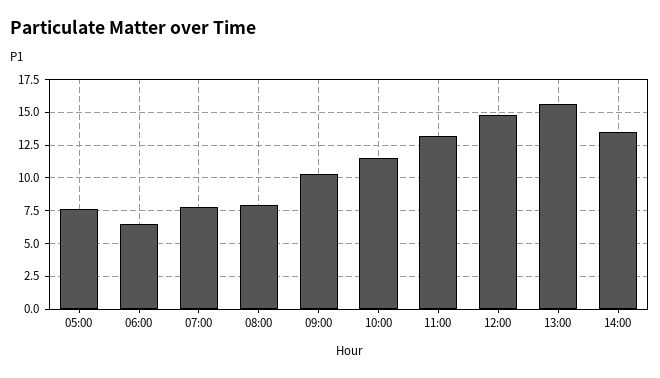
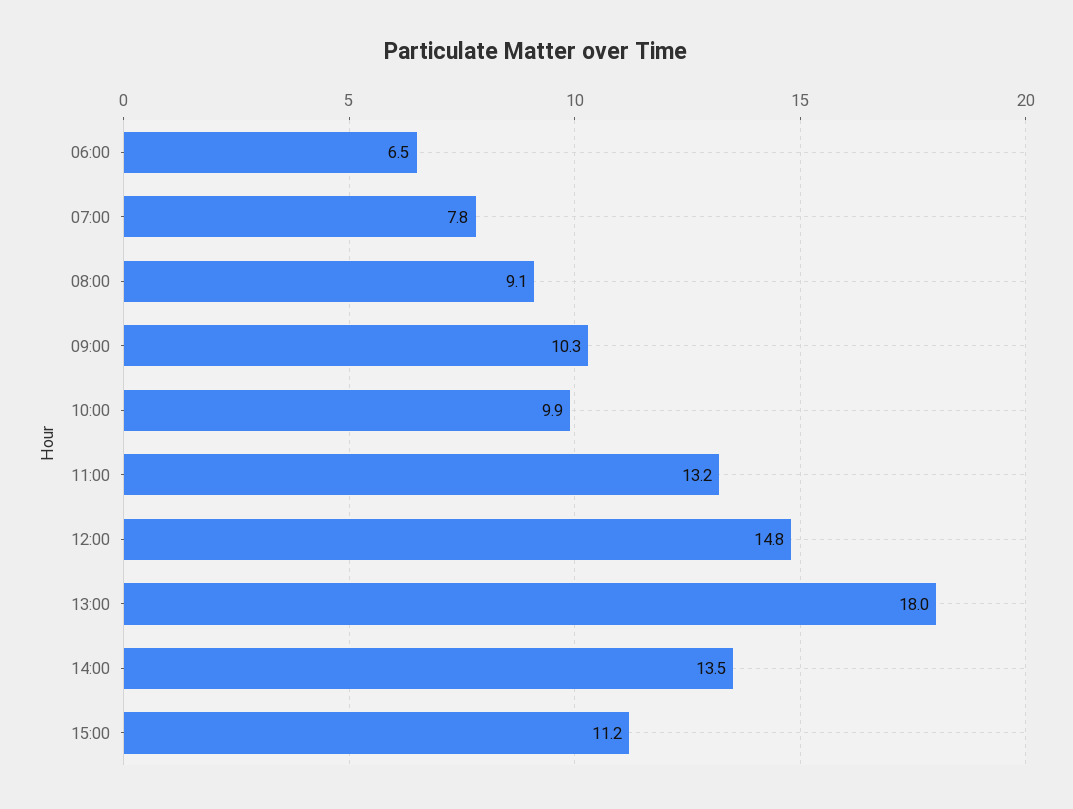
05:00: 7.5 -> none
08:00: 8 -> 9.1
10:00: 11.5 -> 9.9
13:00: 15.5 -> 18
15:00: none -> 11.2

